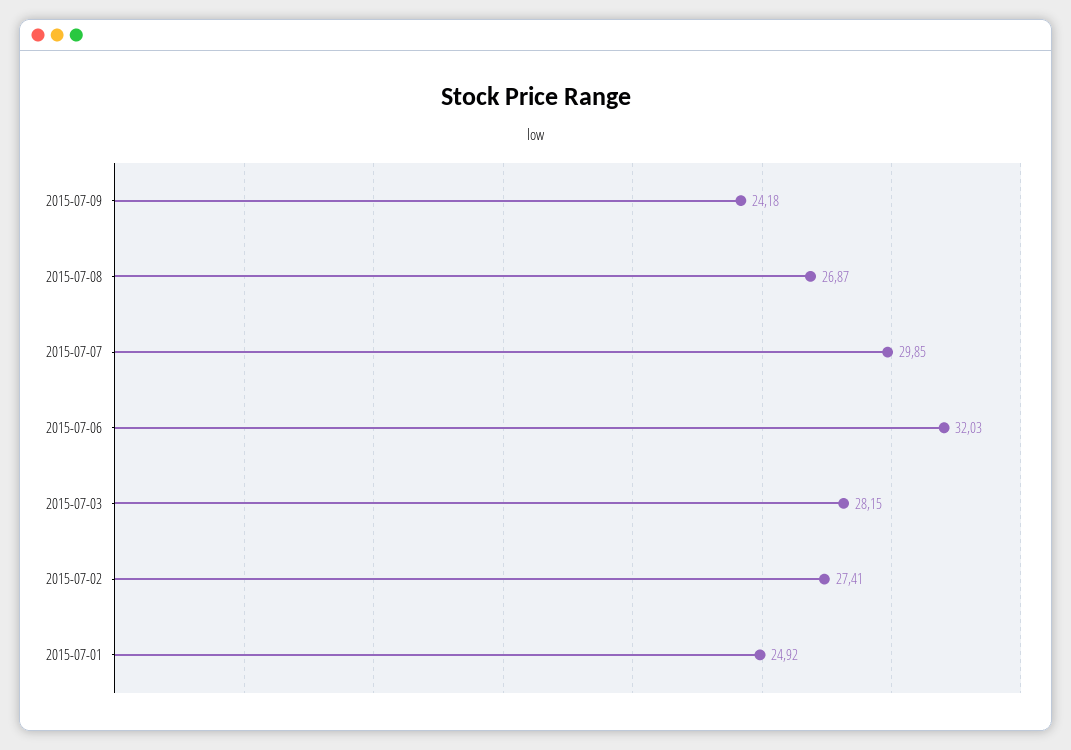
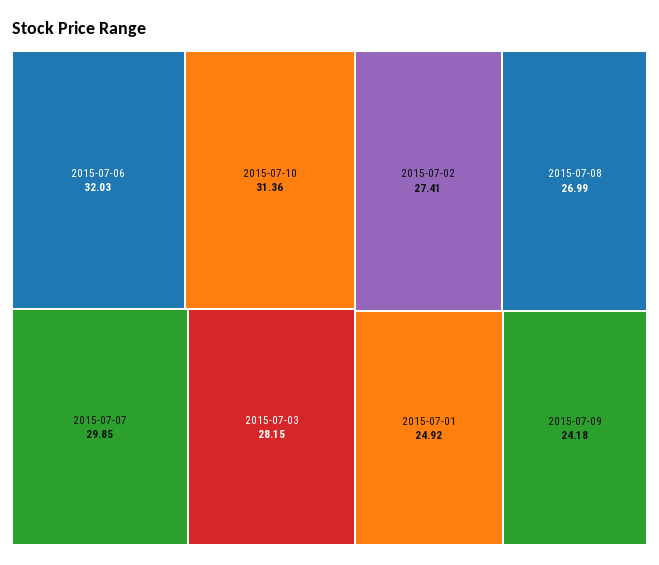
2015-07-08: 26.87 -> 26.99
2015-07-10: none -> 31.36

